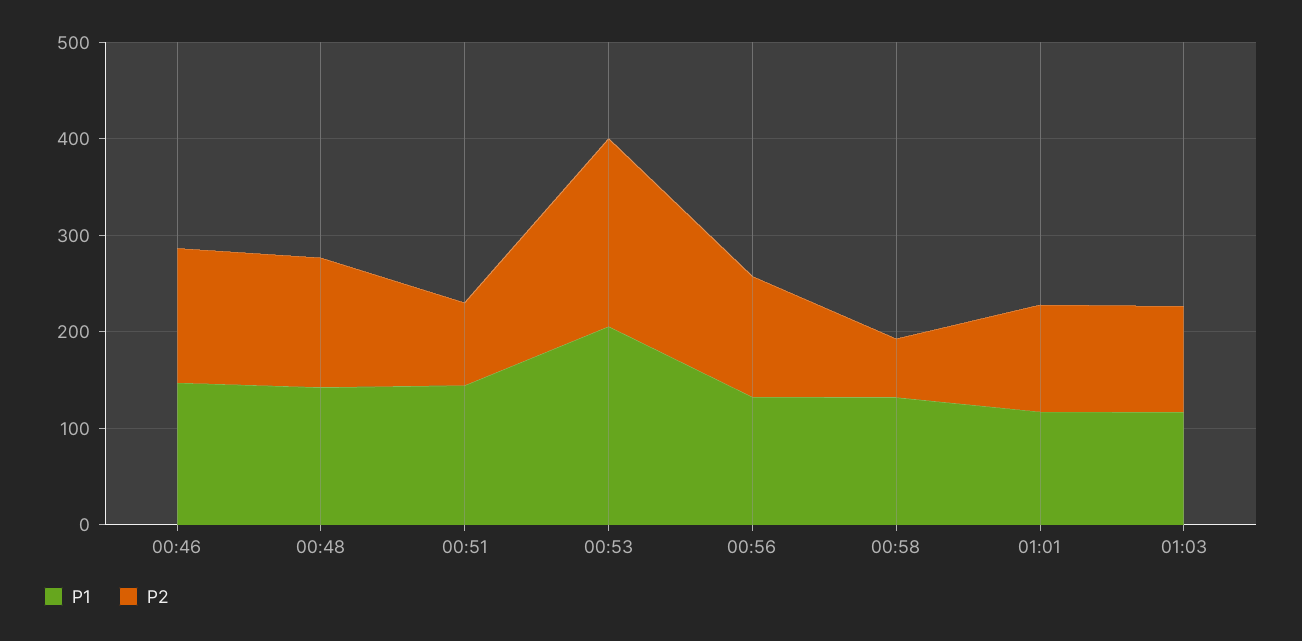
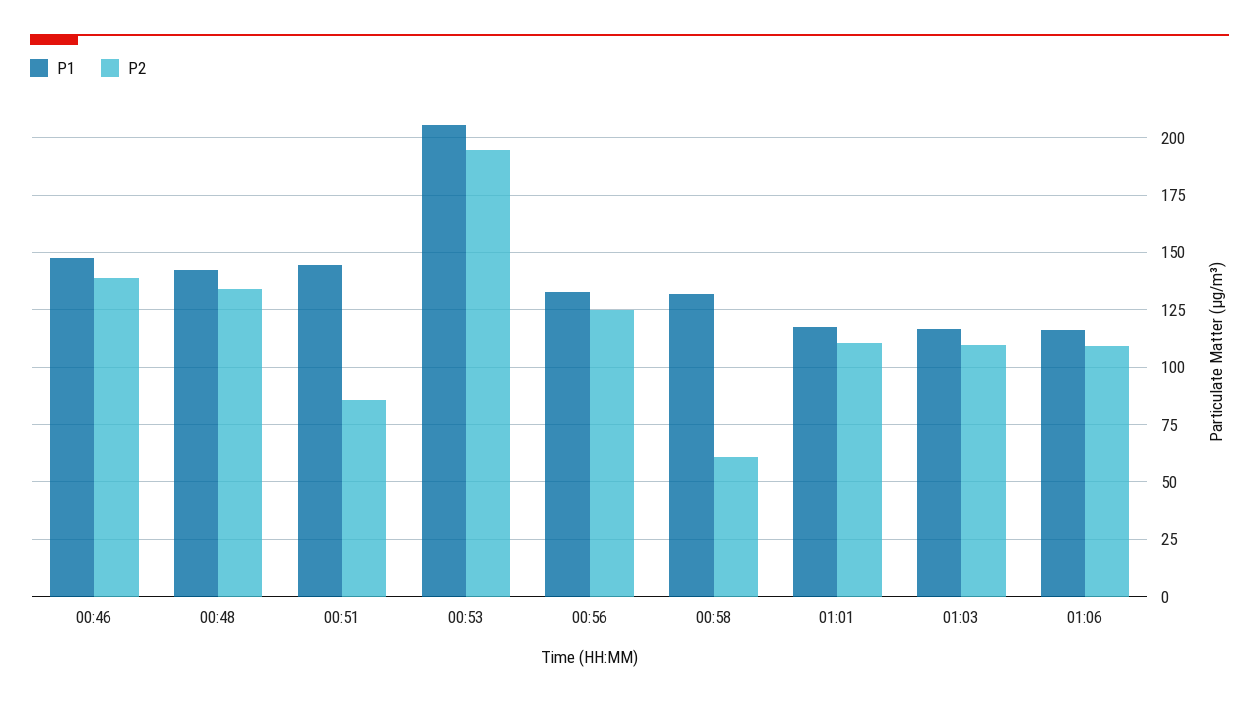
P1, 01:06: none -> 115
P2, 01:06: none -> 110

